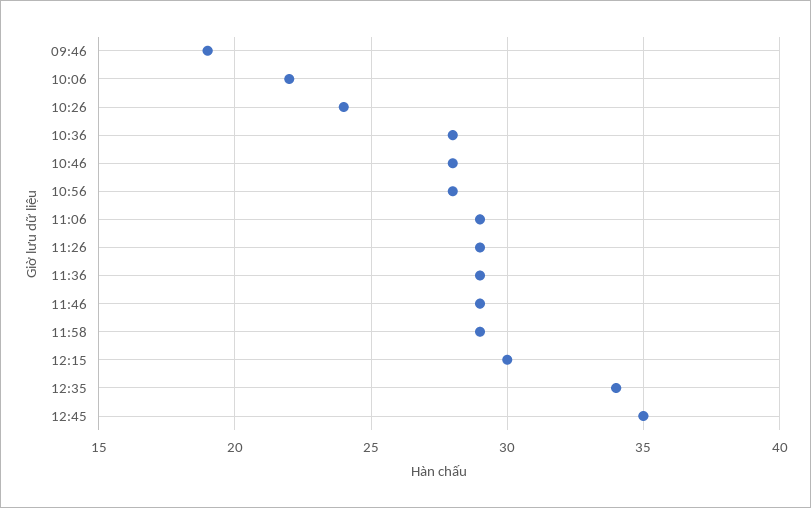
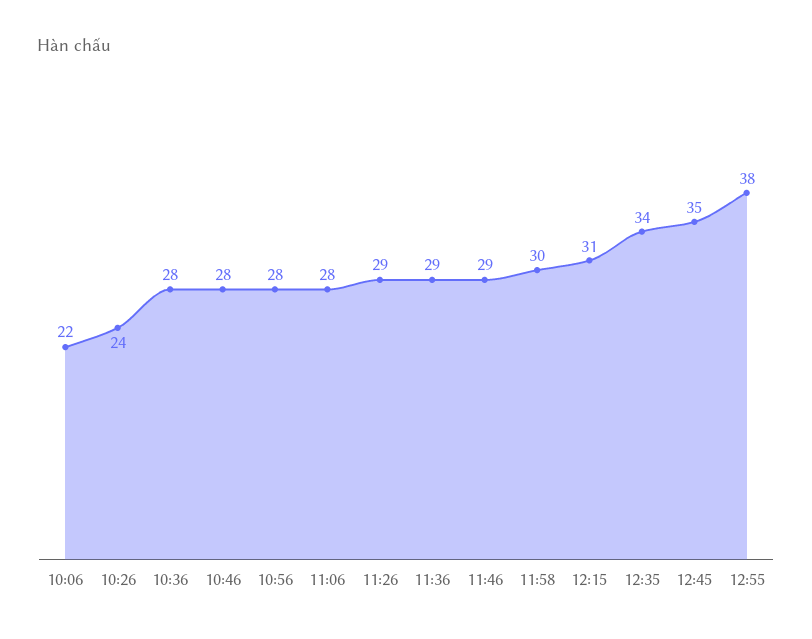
09:46: 19 -> none
11:06: 29 -> 28
11:58: 29 -> 30
12:15: 30 -> 31
12:55: none -> 38

